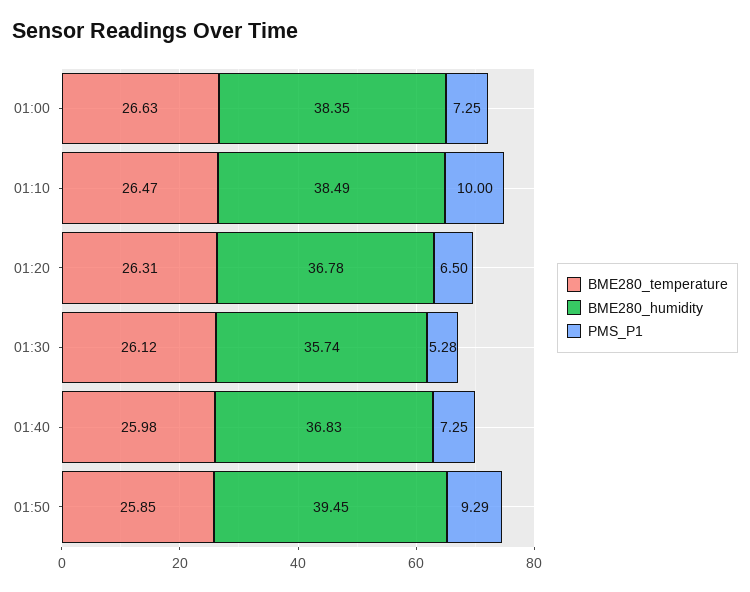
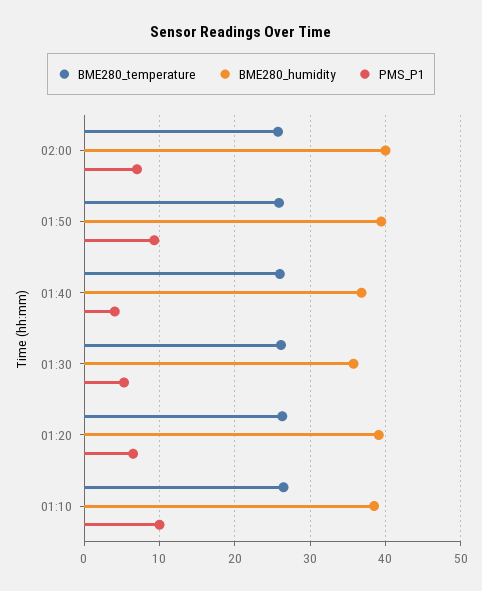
BME280_temperature, 01:00: 26.63 -> none
BME280_humidity, 01:00: 38.35 -> none
PMS_P1, 01:00: 7.25 -> none
BME280_humidity, 01:20: 36.78 -> 39
PMS_P1, 01:40: 7.25 -> 4
BME280_temperature, 02:00: none -> 26
BME280_humidity, 02:00: none -> 40
PMS_P1, 02:00: none -> 7

